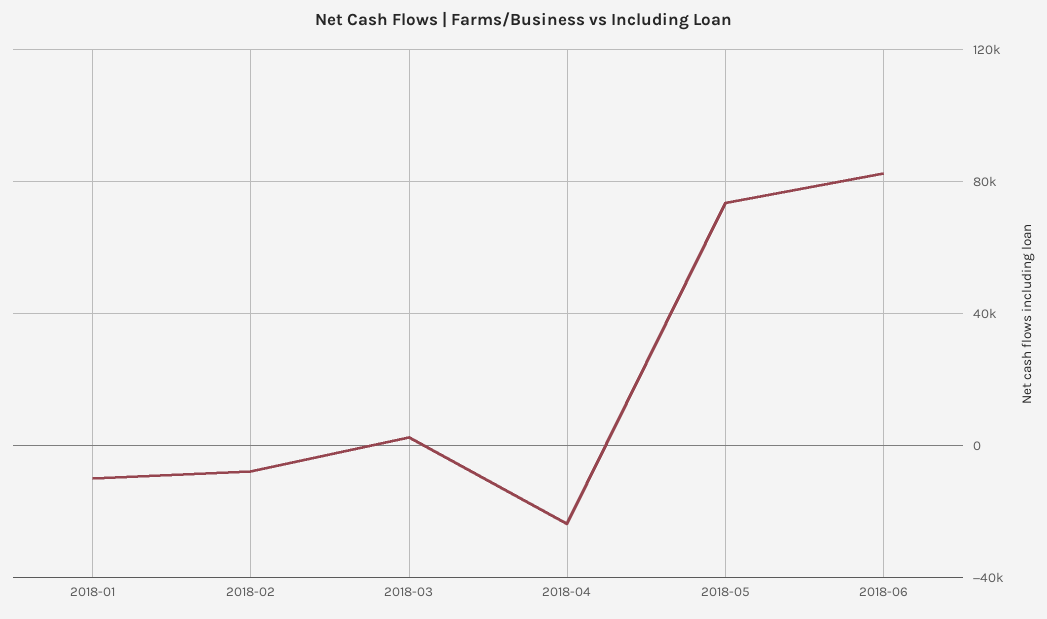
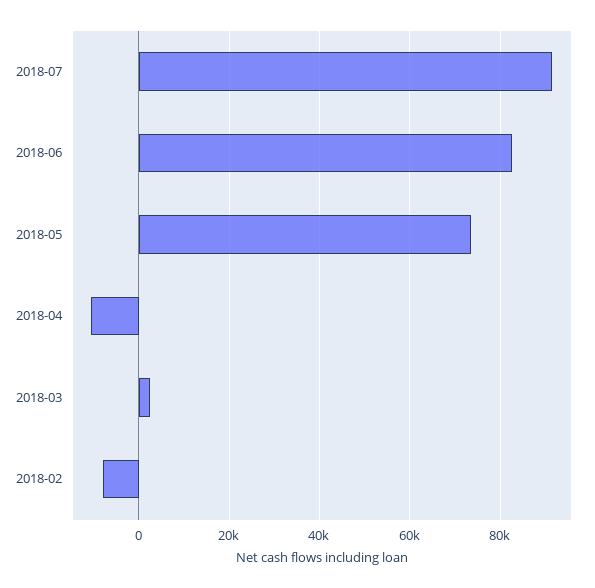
2018-01: -10000 -> none
2018-04: -25000 -> -10000
2018-07: none -> 92000

